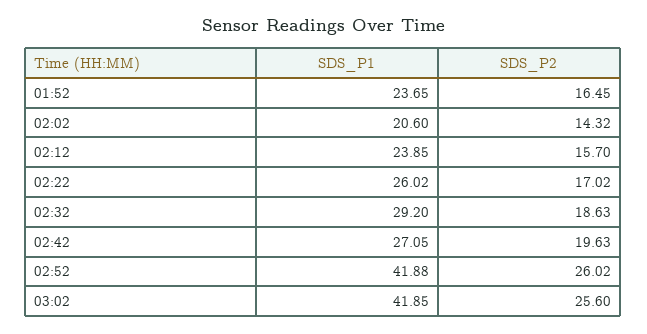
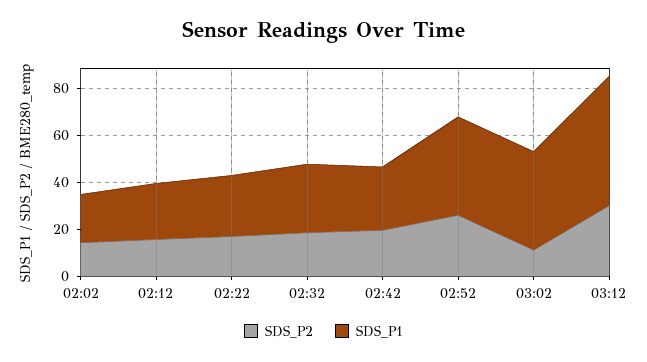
SDS_P1, 01:52: 23.65 -> none
SDS_P2, 01:52: 16.45 -> none
SDS_P2, 03:02: 25.6 -> 10
SDS_P2, 03:12: none -> 30
SDS_P1, 03:12: none -> 55

